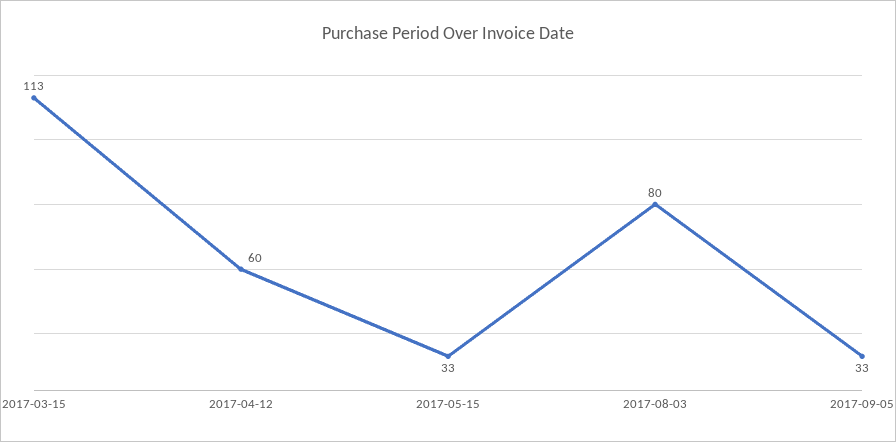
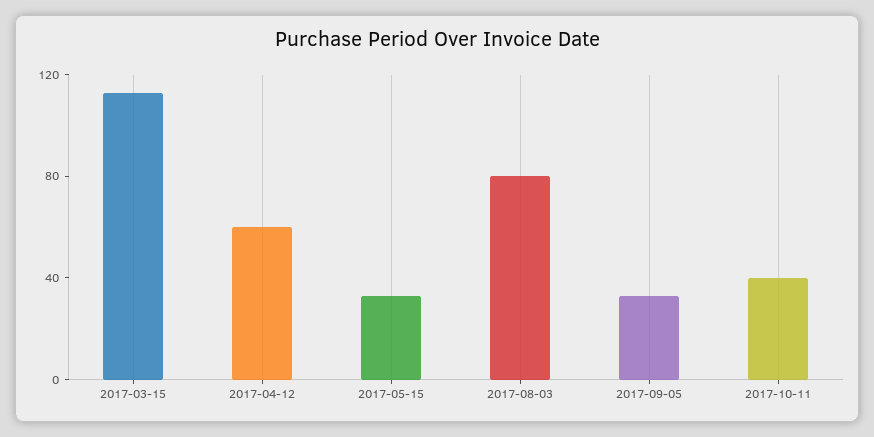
2017-10-11: none -> 40

